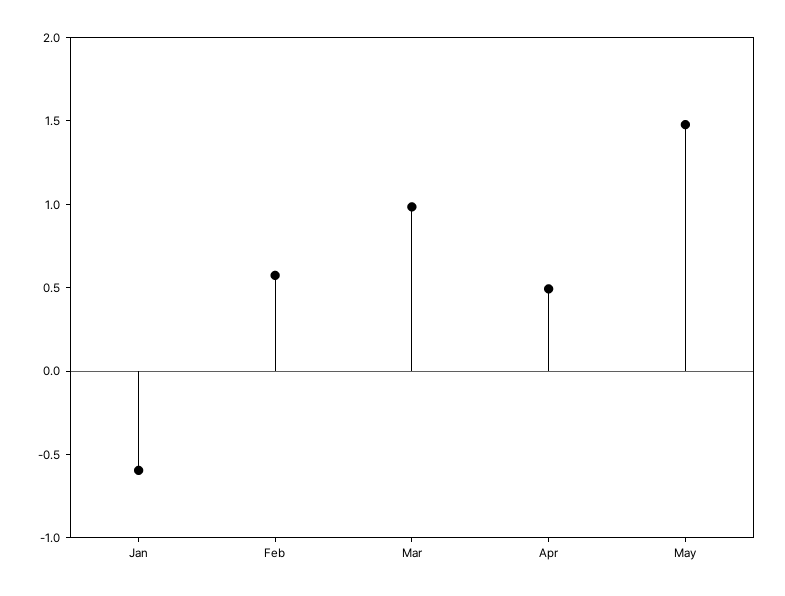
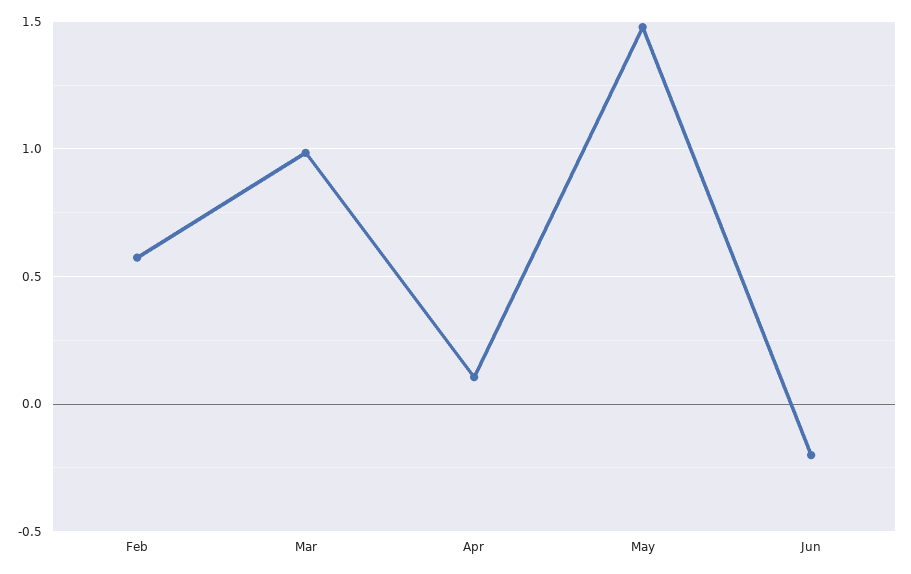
Jan: -0.6 -> none
Apr: 0.5 -> 0.1
Jun: none -> -0.2

